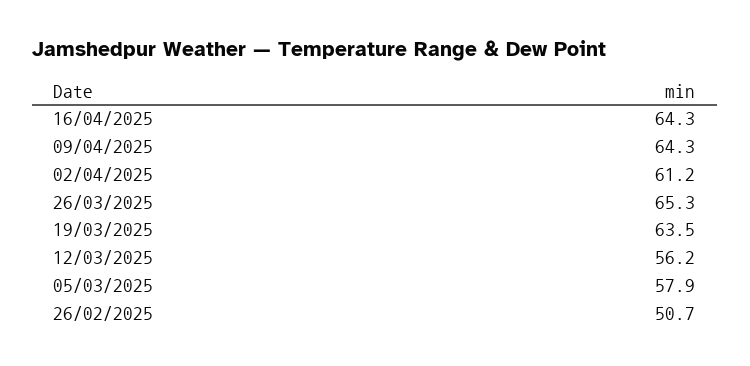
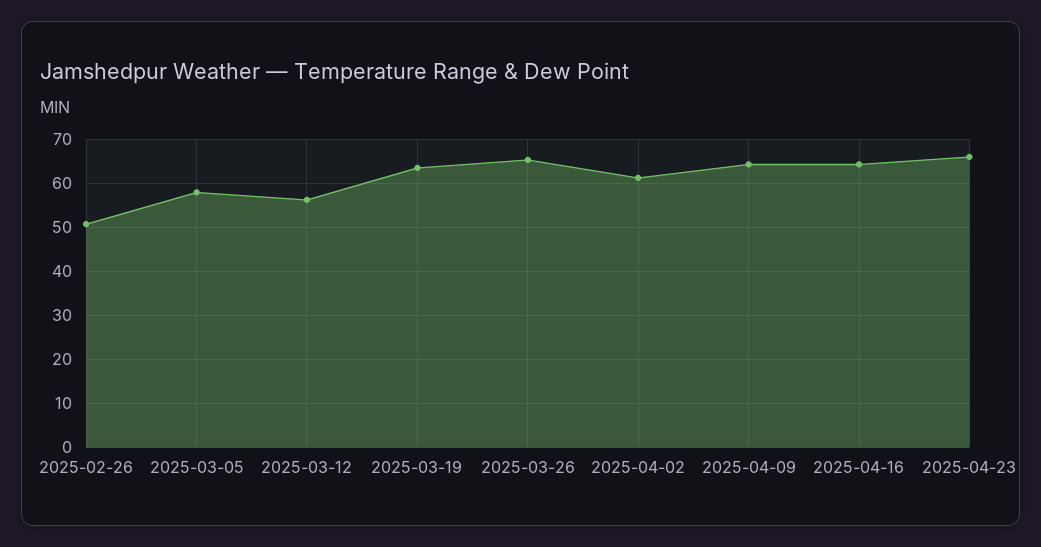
2025-04-23: none -> 66

